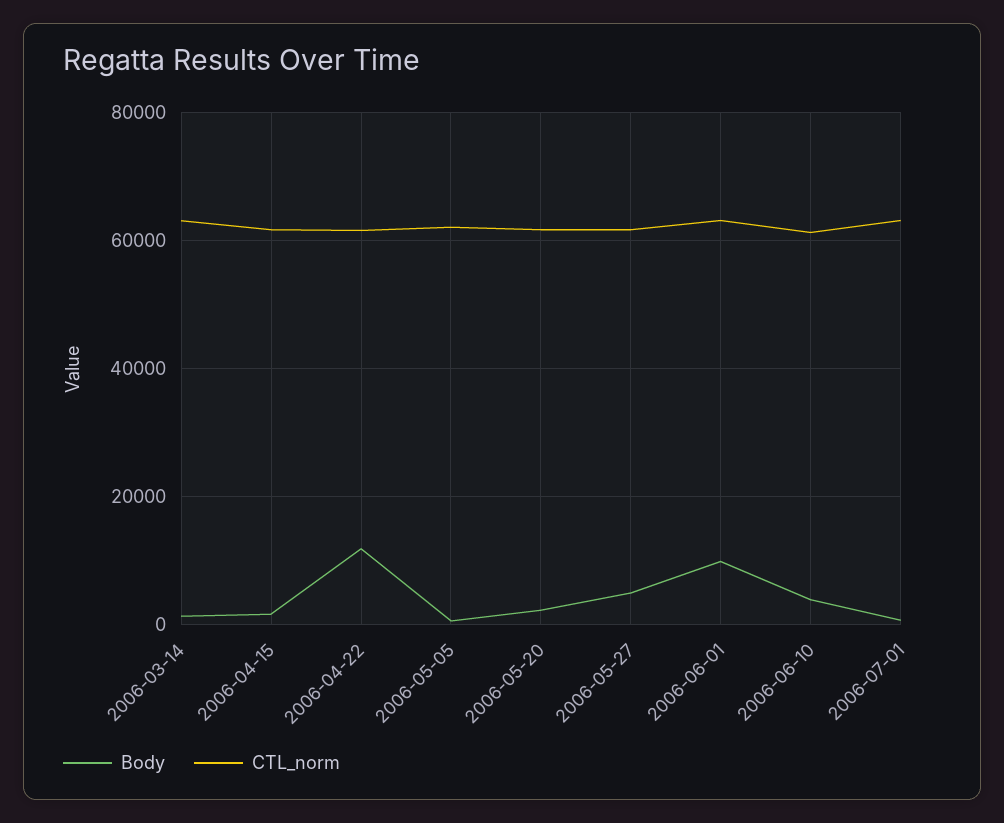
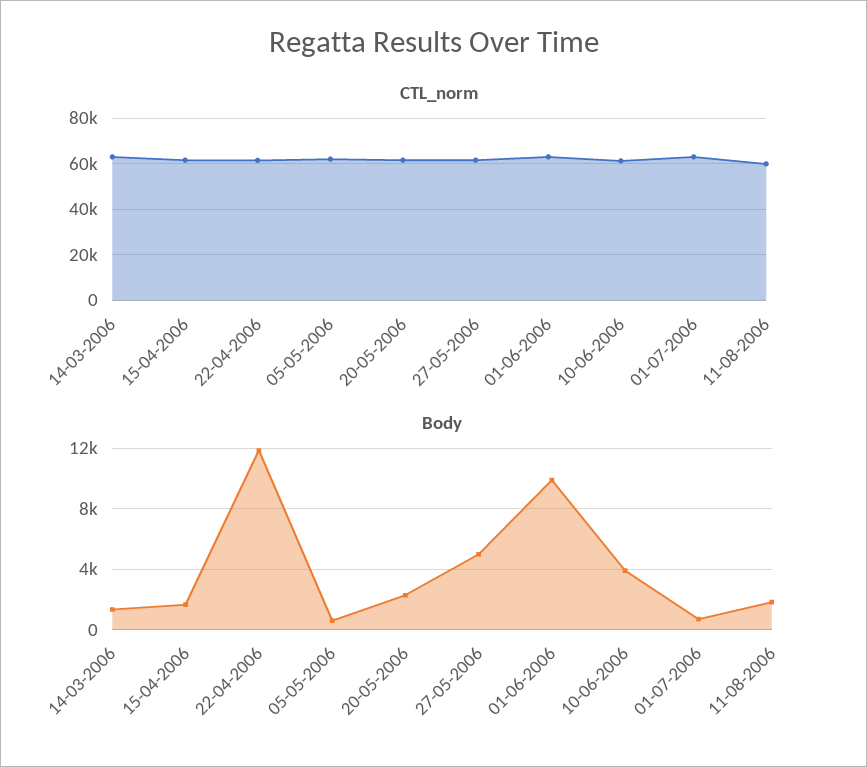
CTL_norm, 11-08-2006: none -> 60000
Body, 11-08-2006: none -> 2000

